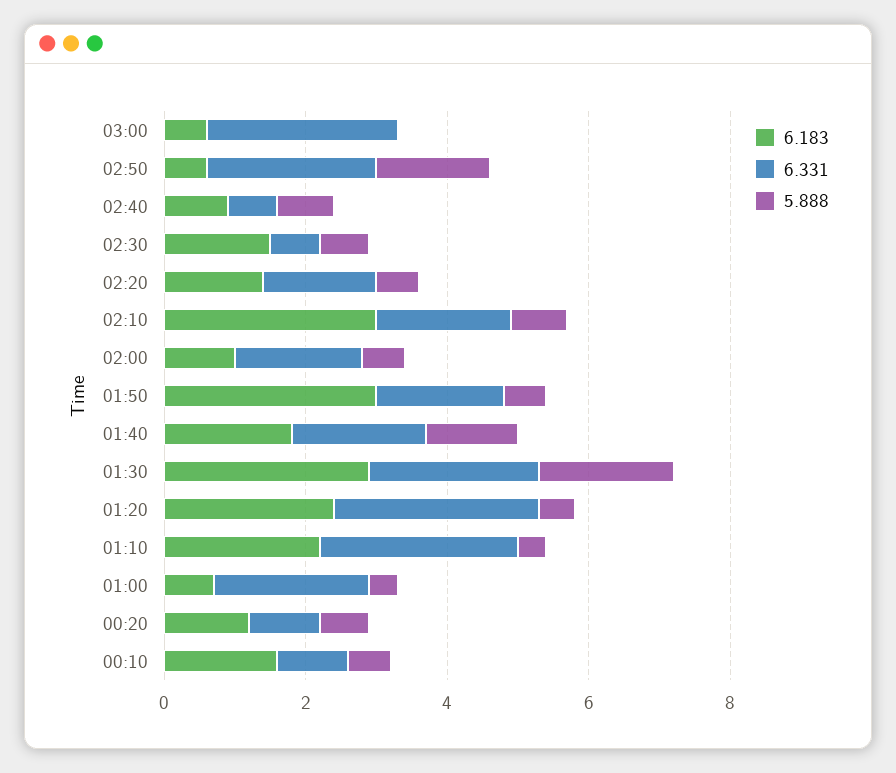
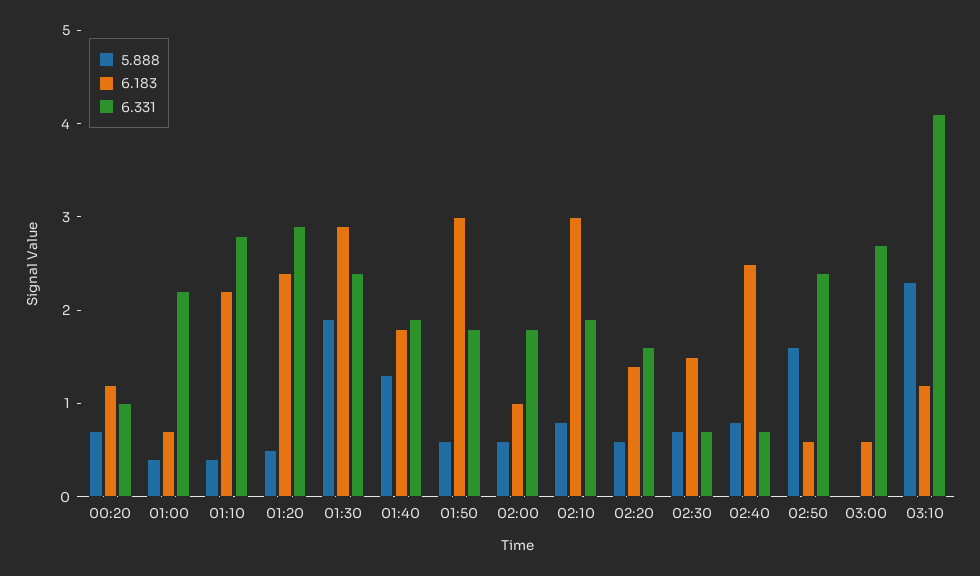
6.183, 02:40: 1 -> 2.5
6.183, 00:10: 1.5 -> none
6.331, 00:10: 1 -> none
5.888, 00:10: 0.5 -> none
5.888, 03:10: none -> 2.3
6.183, 03:10: none -> 1.2
6.331, 03:10: none -> 4.1

